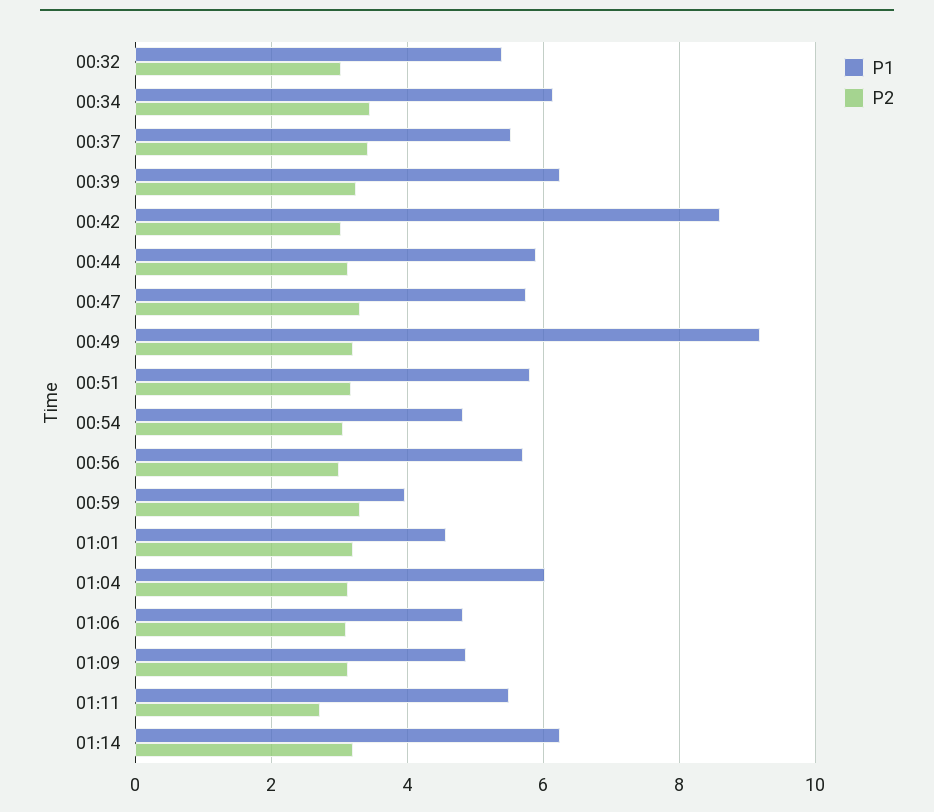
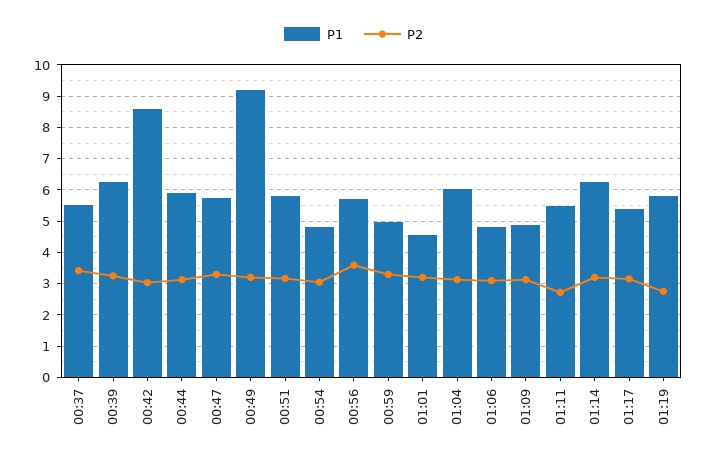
P1, 00:32: 5.4 -> none
P2, 00:32: 3 -> none
P1, 00:34: 6.2 -> none
P2, 00:34: 3.4 -> none
P2, 00:56: 3 -> 3.6
P1, 00:59: 4 -> 5
P1, 01:17: none -> 5.4
P2, 01:17: none -> 3.2
P1, 01:19: none -> 5.8
P2, 01:19: none -> 2.8

